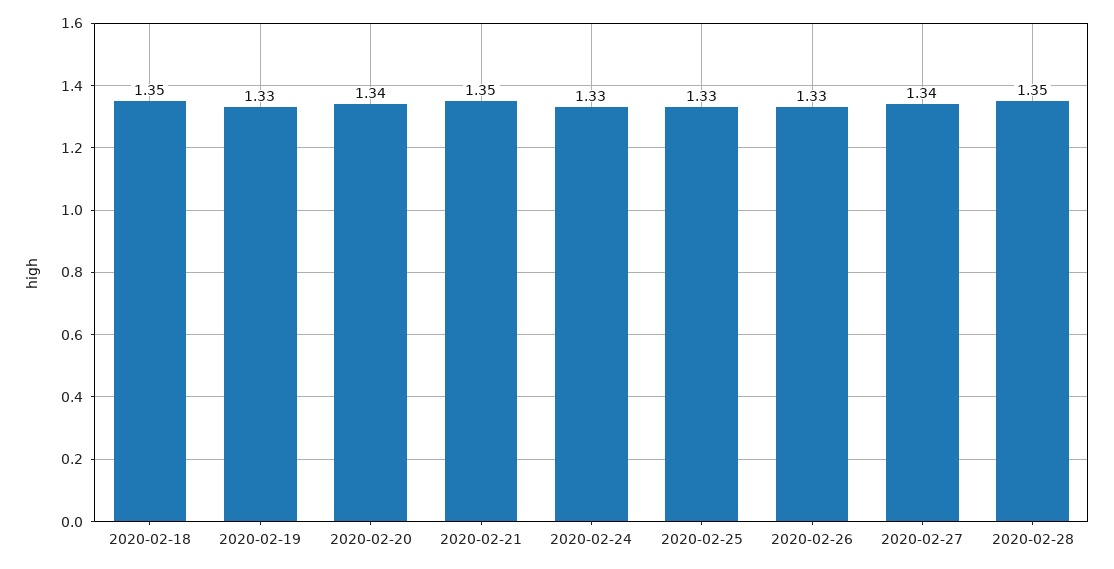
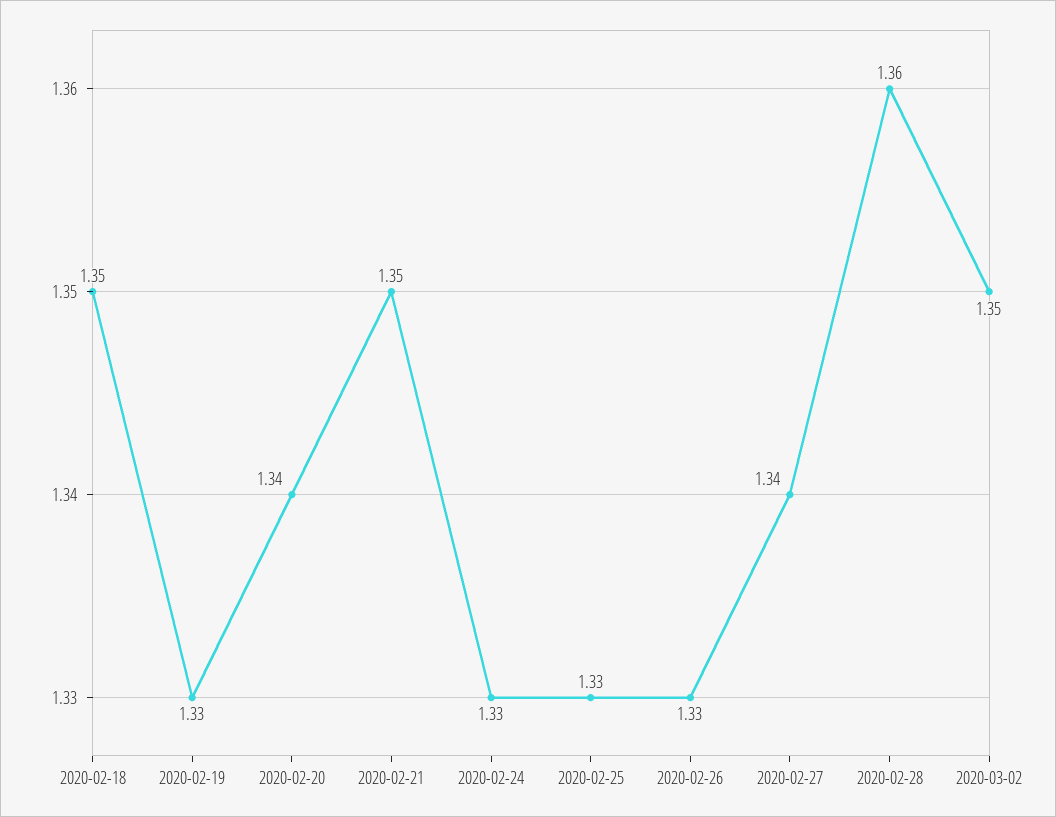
2020-02-28: 1.35 -> 1.36
2020-03-02: none -> 1.35

